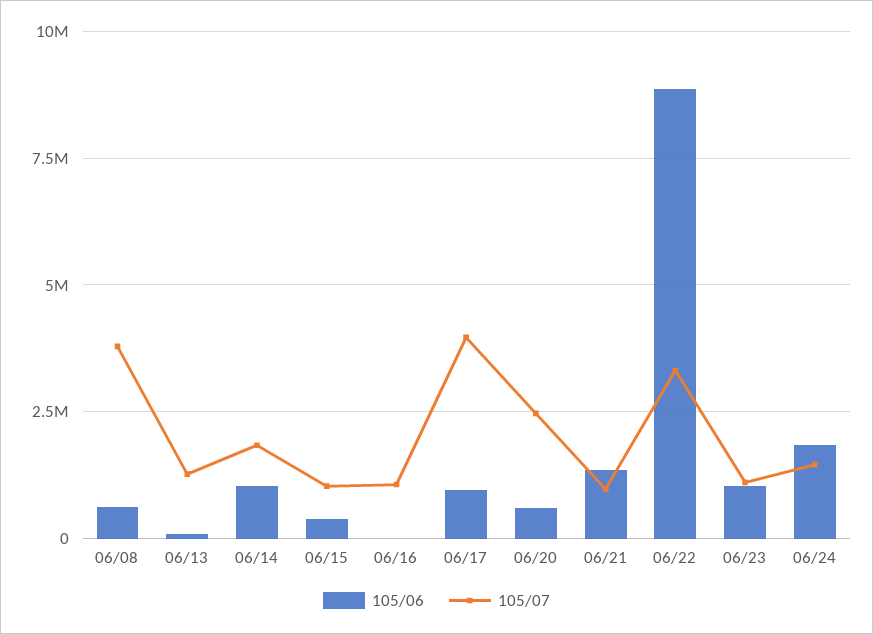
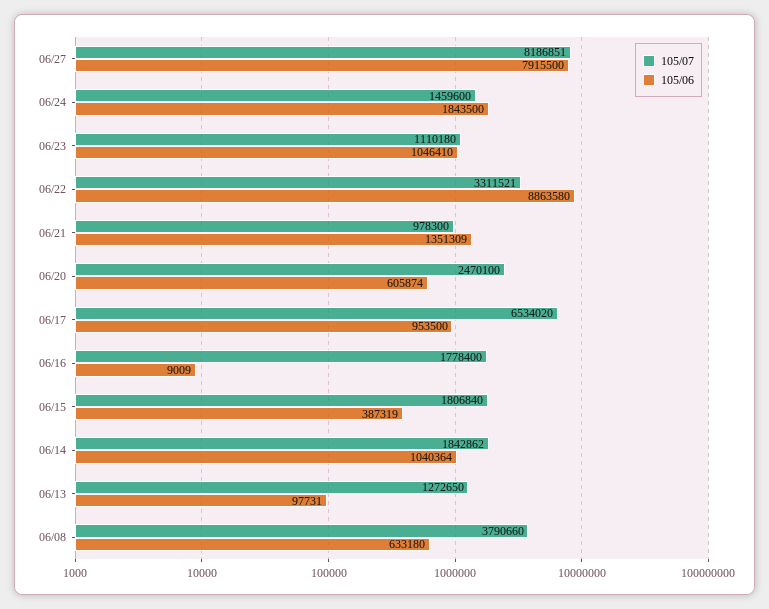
105/07, 06/15: 1000000 -> 1806840
105/07, 06/16: 1000000 -> 1778400
105/07, 06/17: 4000000 -> 6534020
105/07, 06/27: none -> 8186851
105/06, 06/27: none -> 7915500

